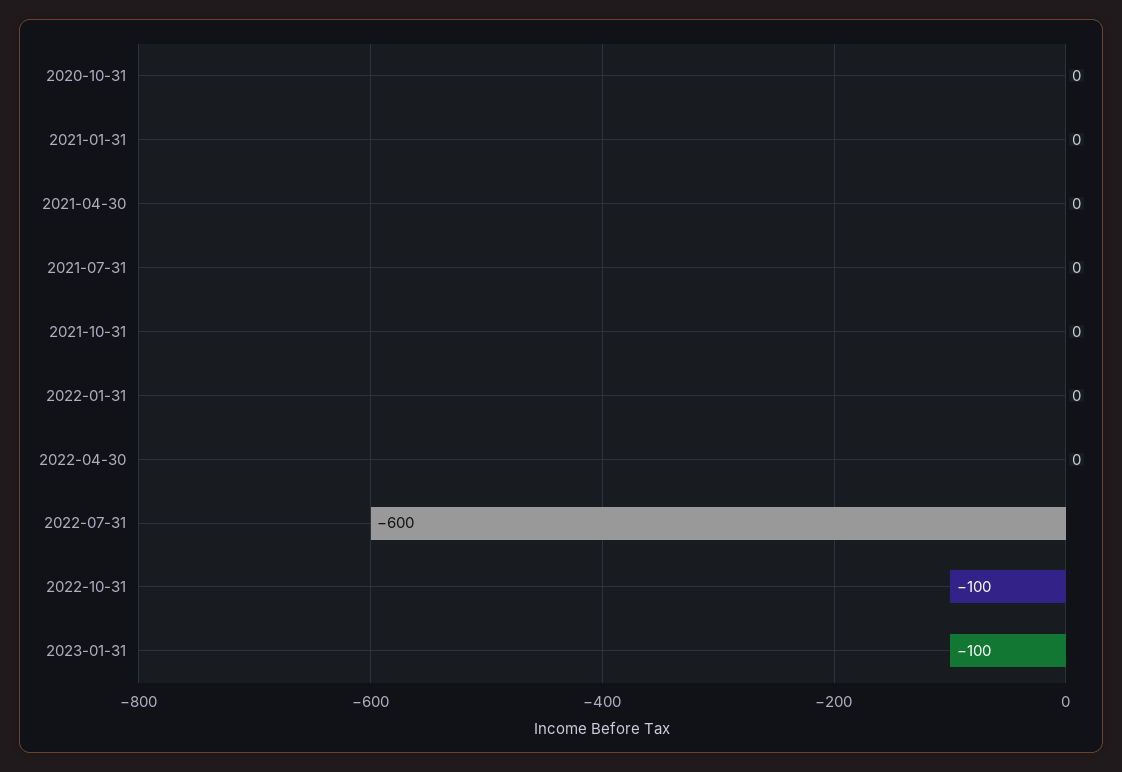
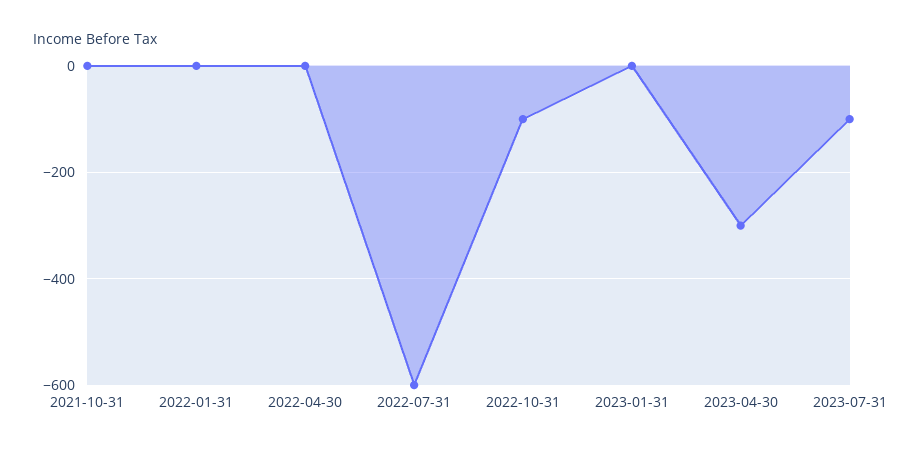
2020-10-31: 0 -> none
2021-01-31: 0 -> none
2021-04-30: 0 -> none
2021-07-31: 0 -> none
2023-01-31: -100 -> 0
2023-04-30: none -> -300
2023-07-31: none -> -100

